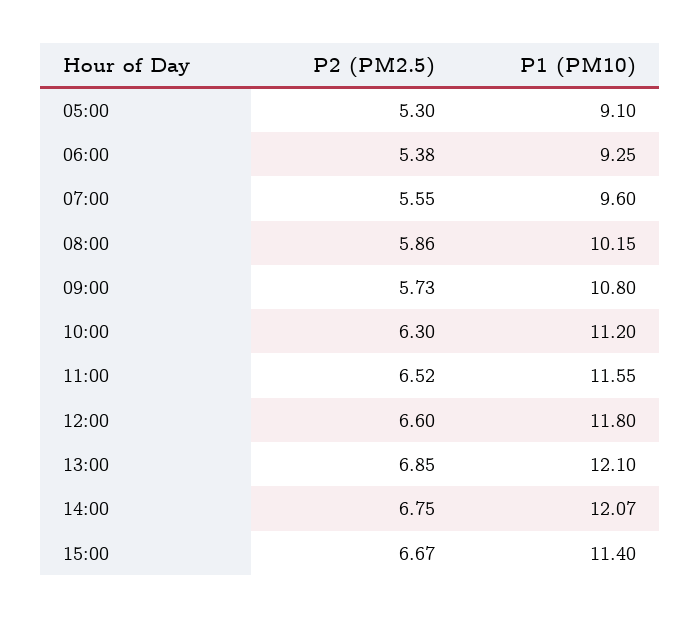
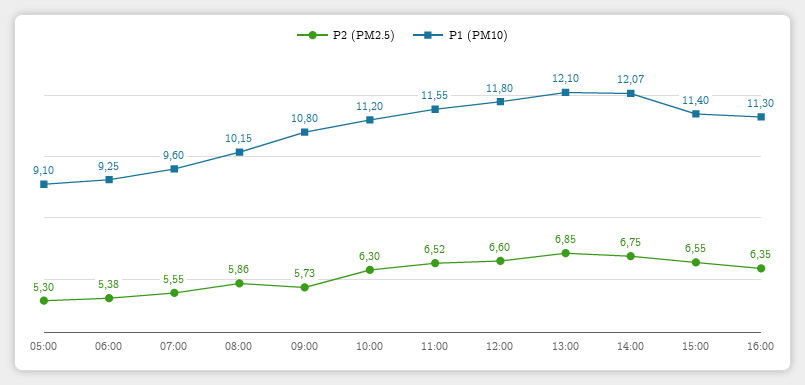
P2 (PM2.5), 15:00: 6.67 -> 6.55
P2 (PM2.5), 16:00: none -> 6.35
P1 (PM10), 16:00: none -> 11.3

